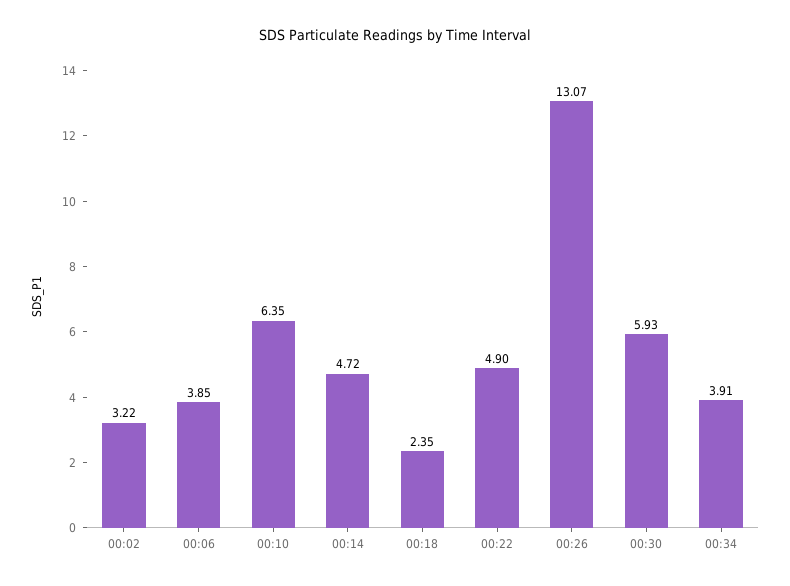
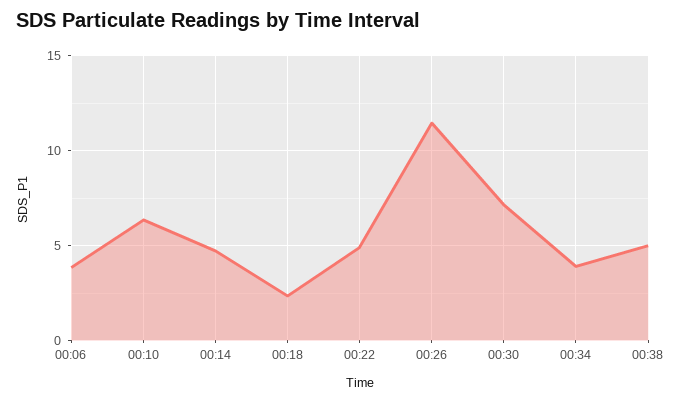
00:02: 3.22 -> none
00:26: 13.07 -> 11.5
00:30: 5.93 -> 7
00:38: none -> 5

